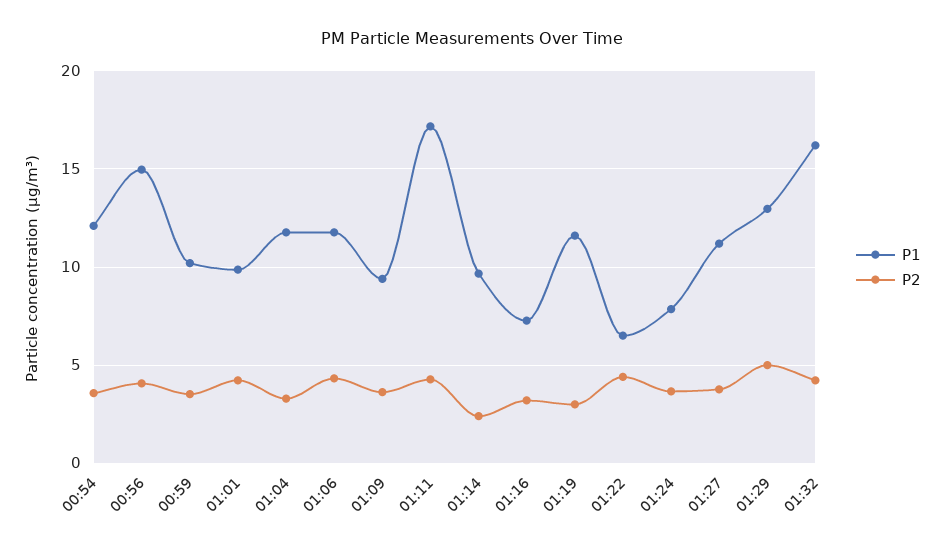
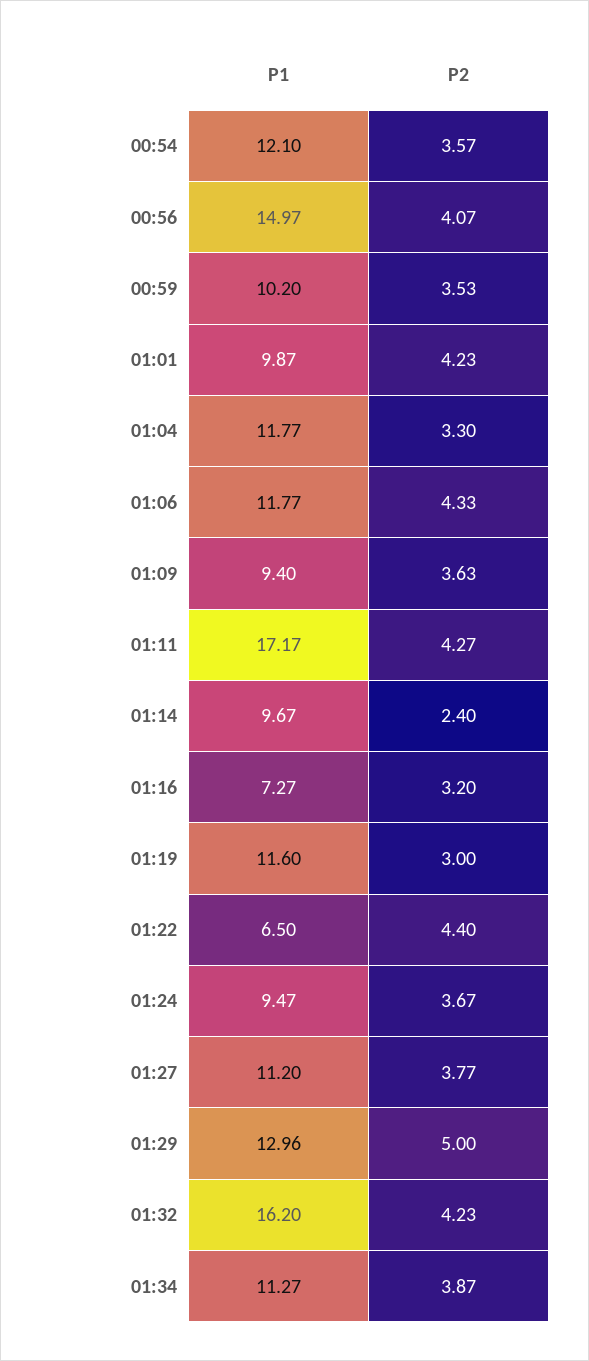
P1, 01:24: 8 -> 9.47
P1, 01:34: none -> 11.27
P2, 01:34: none -> 3.87

